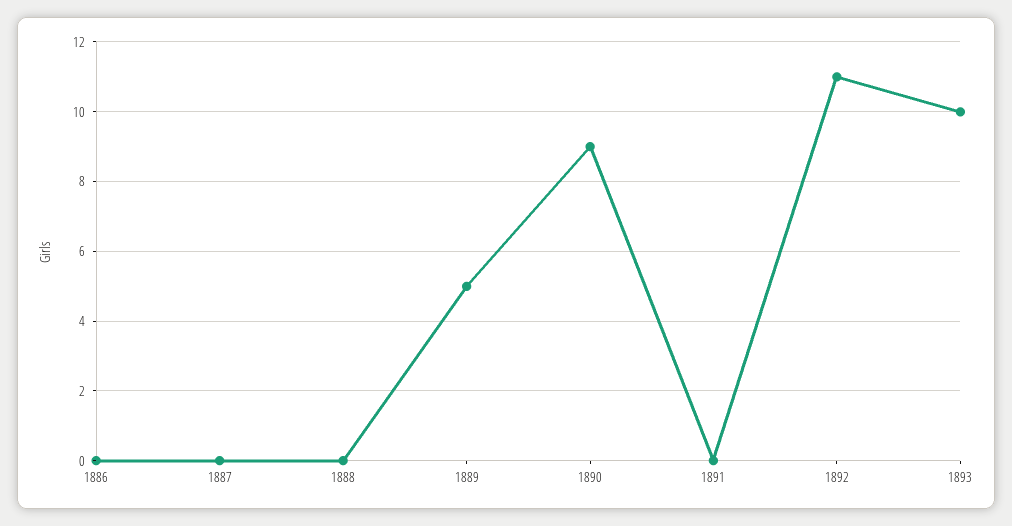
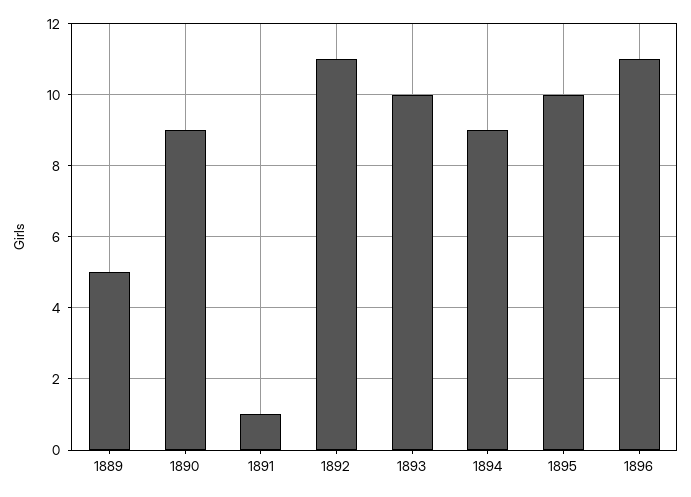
1886: 0 -> none
1887: 0 -> none
1888: 0 -> none
1891: 0 -> 1
1894: none -> 9
1895: none -> 10
1896: none -> 11

